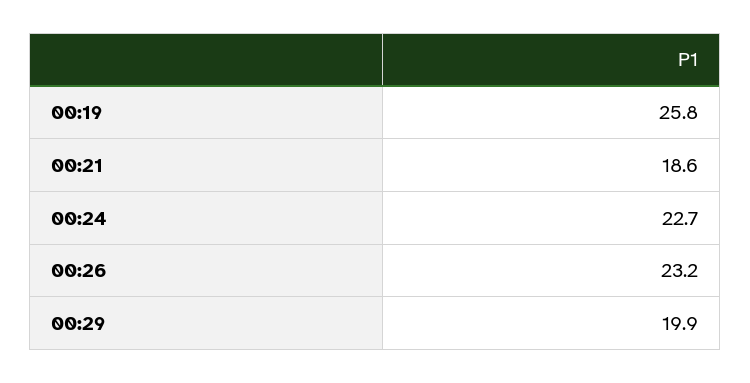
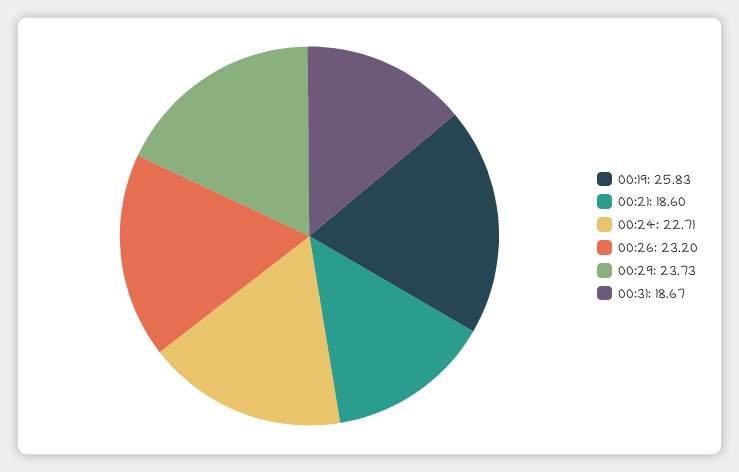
00:29: 19.9 -> 23.73
00:31: none -> 18.67

